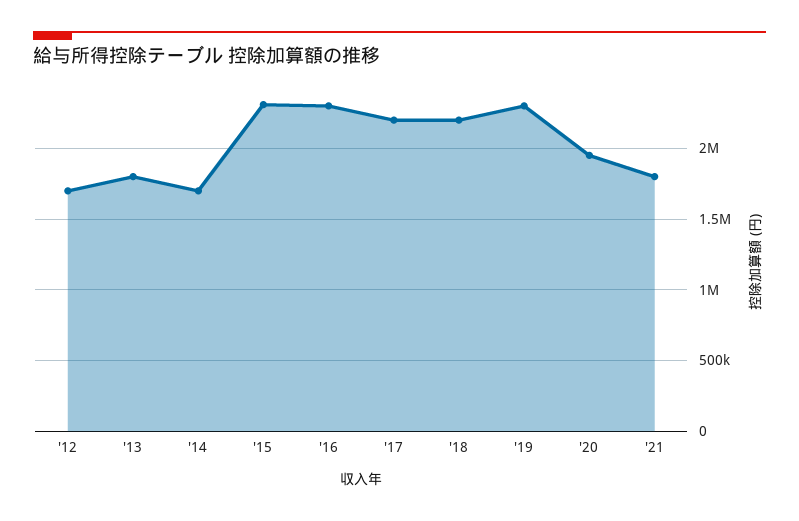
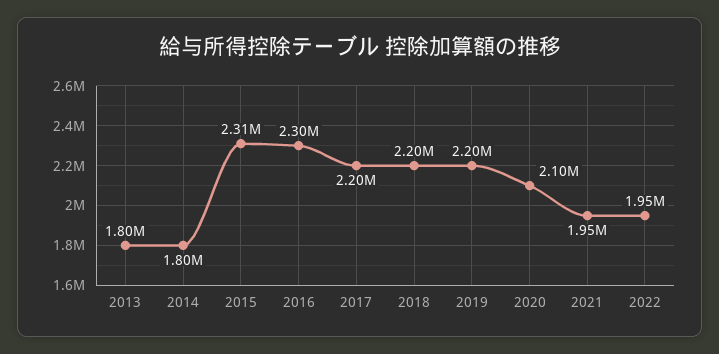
'12: 1700000 -> none
'14: 1700000 -> 1800000
'19: 2300000 -> 2200000
'20: 1950000 -> 2100000
'21: 1800000 -> 1950000
2022: none -> 1950000

